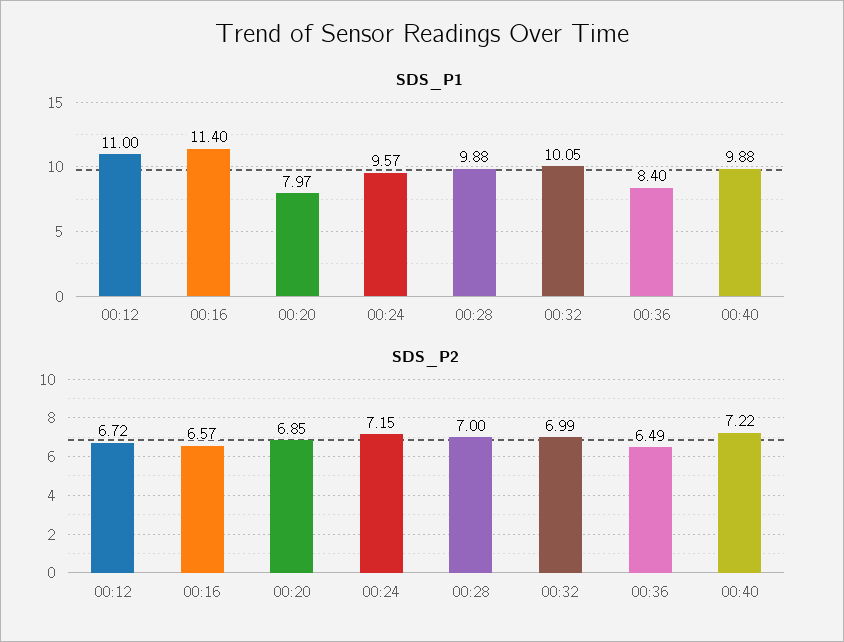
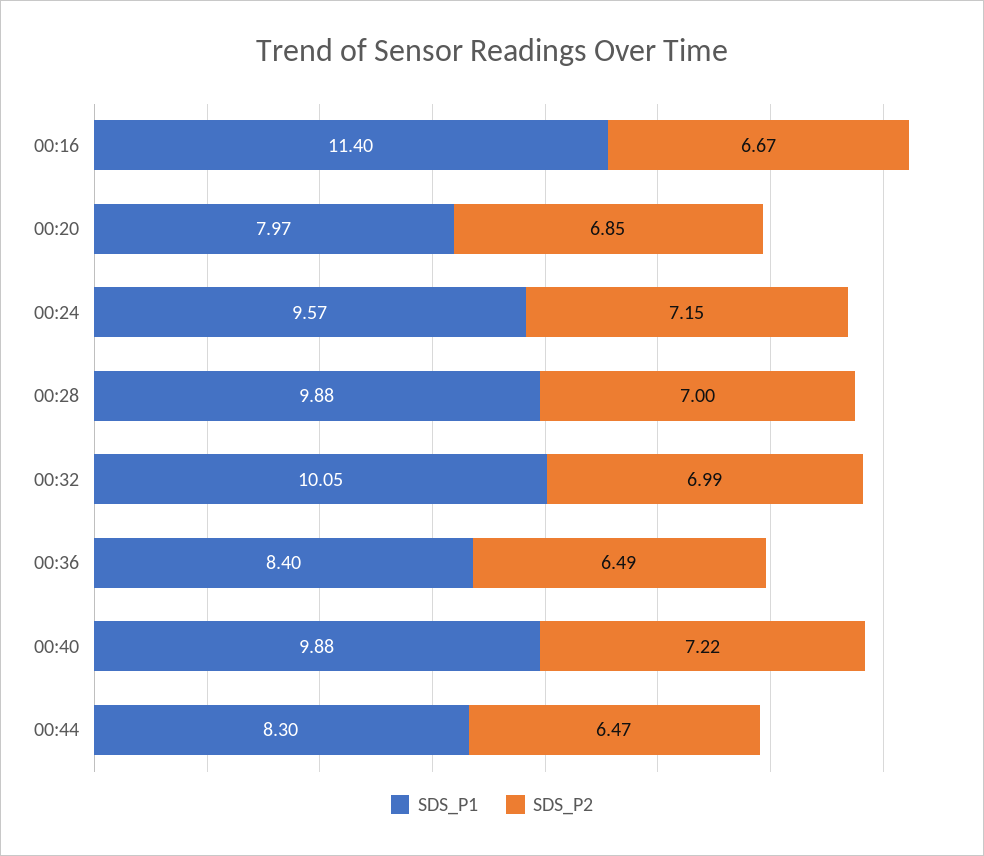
SDS_P1, 00:12: 11 -> none
SDS_P2, 00:12: 6.72 -> none
SDS_P2, 00:16: 6.57 -> 6.67
SDS_P1, 00:44: none -> 8.3
SDS_P2, 00:44: none -> 6.47

